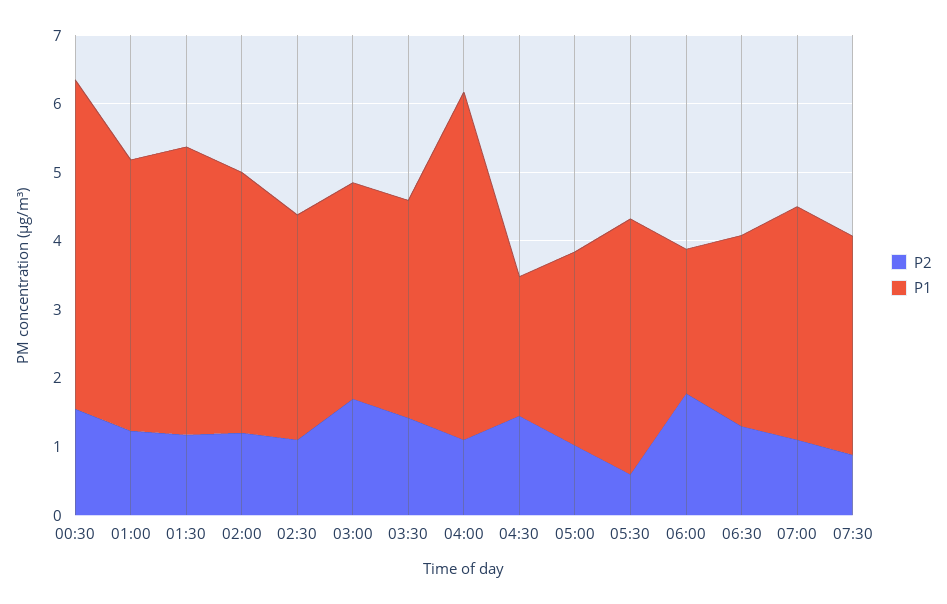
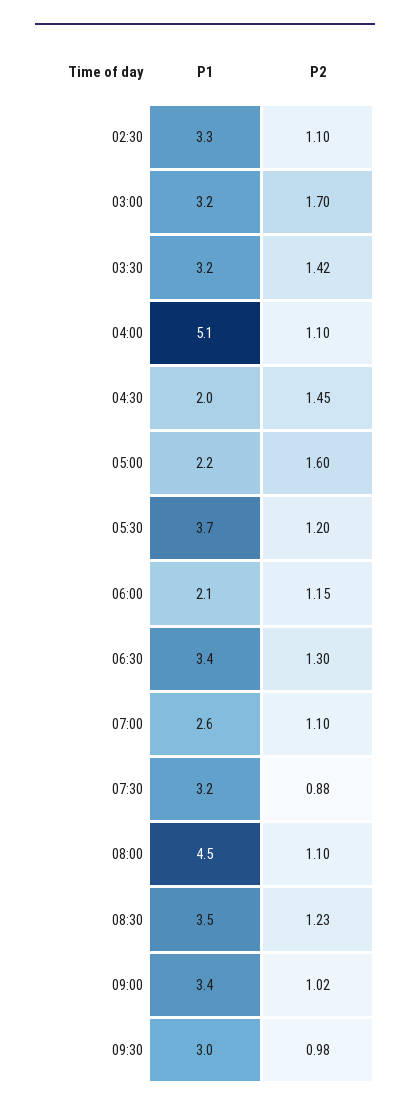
P2, 00:30: 1.6 -> none
P1, 00:30: 4.8 -> none
P2, 01:00: 1.2 -> none
P1, 01:00: 4 -> none
P2, 01:30: 1.2 -> none
P1, 01:30: 4.2 -> none
P2, 02:00: 1.2 -> none
P1, 02:00: 3.8 -> none
P2, 05:00: 1 -> 1.6
P1, 05:00: 2.8 -> 2.2
P2, 05:30: 0.6 -> 1.2
P2, 06:00: 1.8 -> 1.15
P1, 06:30: 2.8 -> 3.4
P1, 07:00: 3.4 -> 2.6
P1, 08:00: none -> 4.5
P2, 08:00: none -> 1.1
P1, 08:30: none -> 3.5
P2, 08:30: none -> 1.23
P1, 09:00: none -> 3.4
P2, 09:00: none -> 1.02
P1, 09:30: none -> 3
P2, 09:30: none -> 0.98

